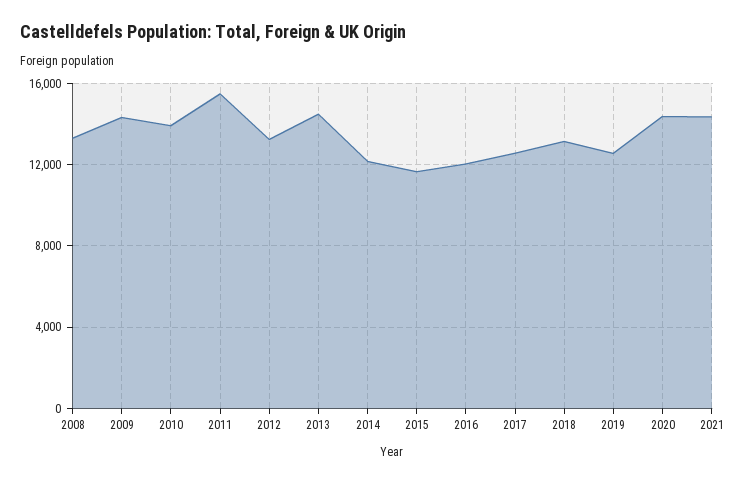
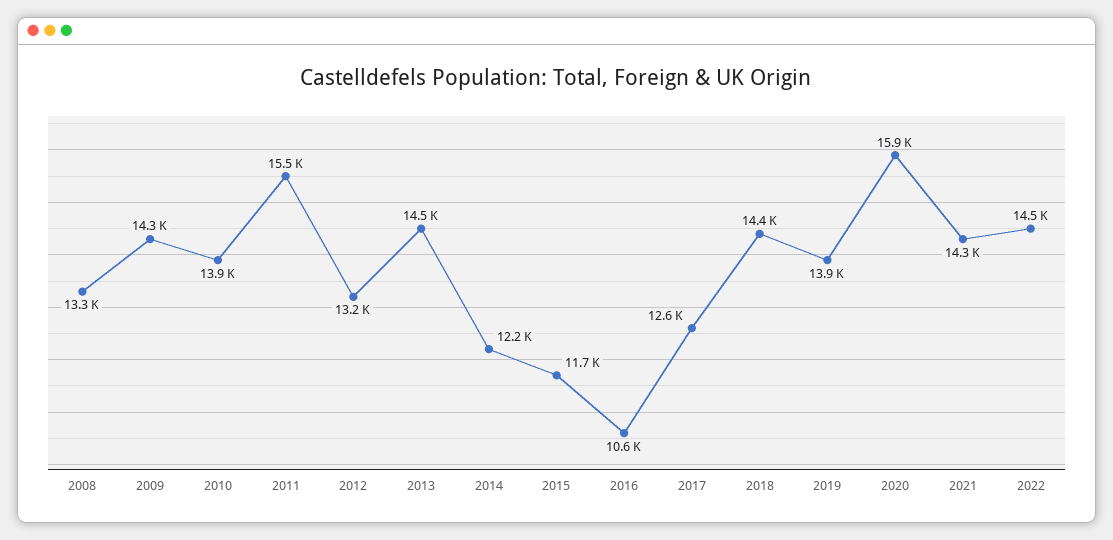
2016: 12000 -> 10600
2018: 13000 -> 14400
2019: 12500 -> 13900
2020: 14500 -> 15900
2022: none -> 14500

